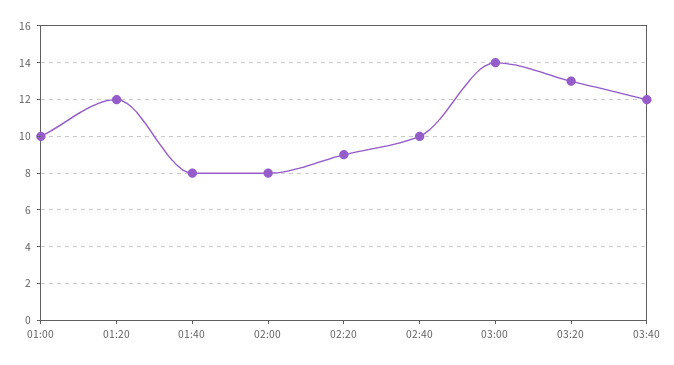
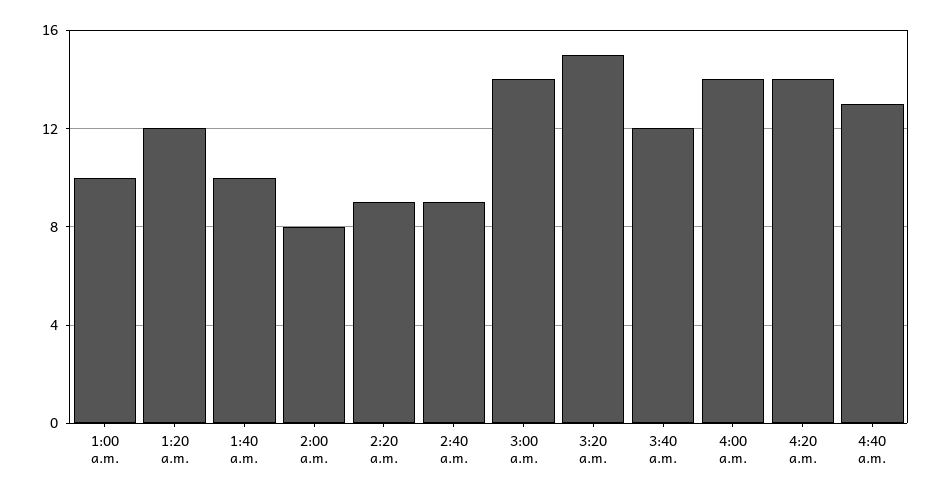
01:40: 8 -> 10
02:40: 10 -> 9
03:20: 13 -> 15
4:00 a.m.: none -> 14
4:20 a.m.: none -> 14
4:40 a.m.: none -> 13

